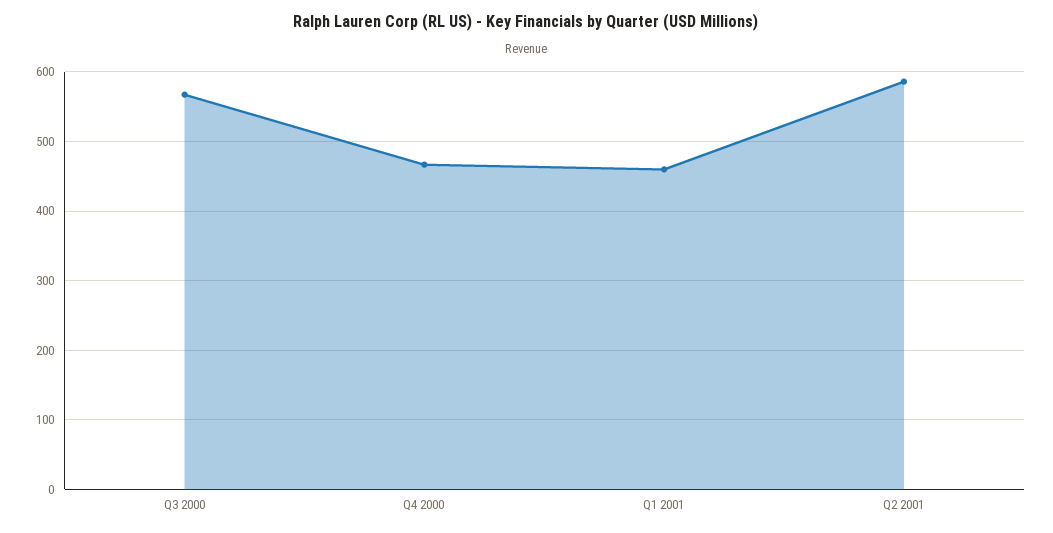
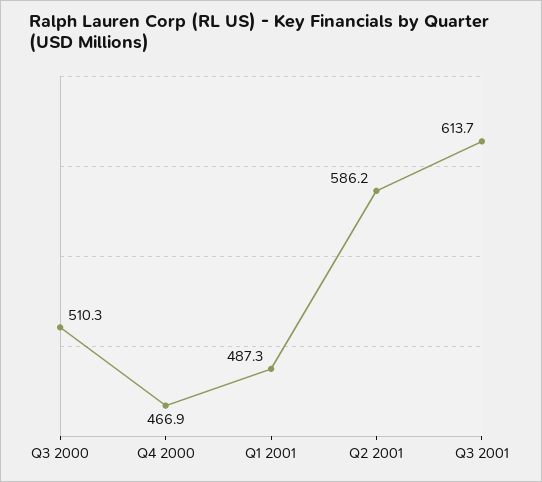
Q3 2000: 570 -> 510.3
Q1 2001: 460 -> 487.3
Q3 2001: none -> 613.7

